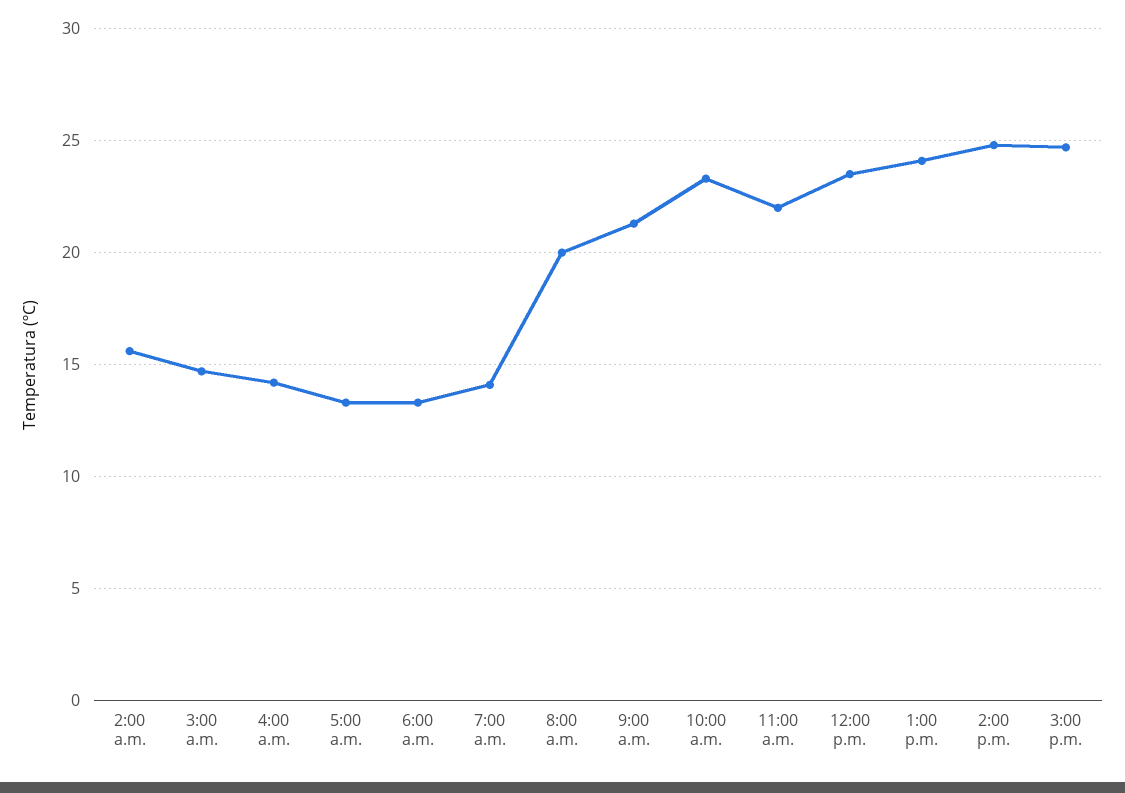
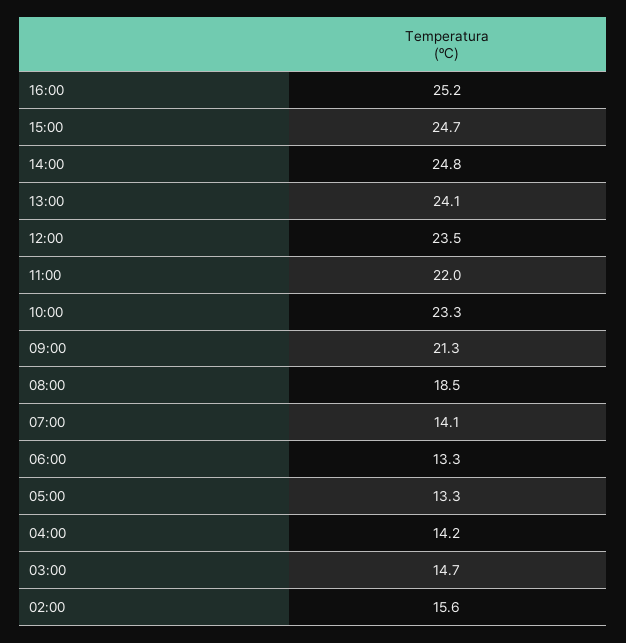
8:00 a.m.: 20 -> 18.5
16:00: none -> 25.2

